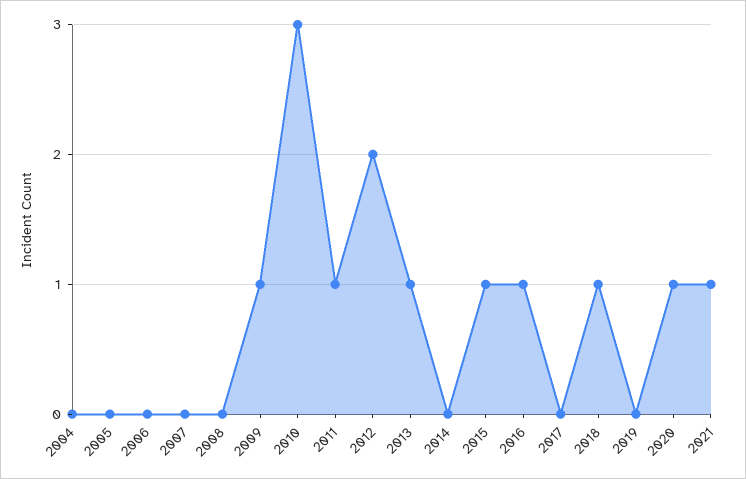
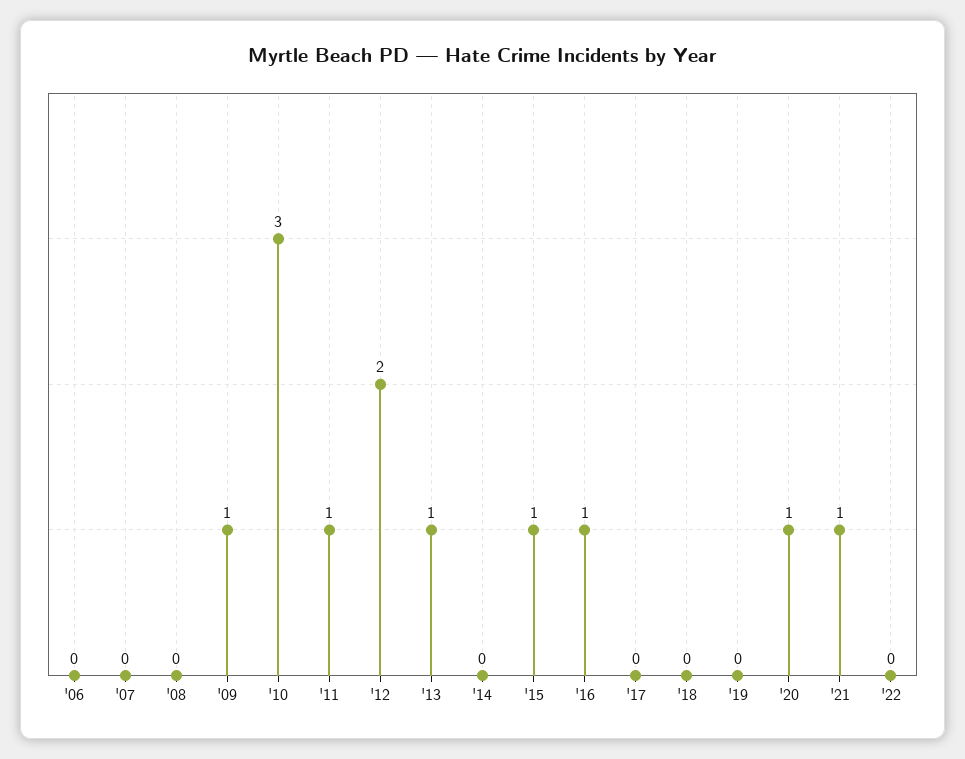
2004: 0 -> none
2005: 0 -> none
2018: 1 -> 0
'22: none -> 0

